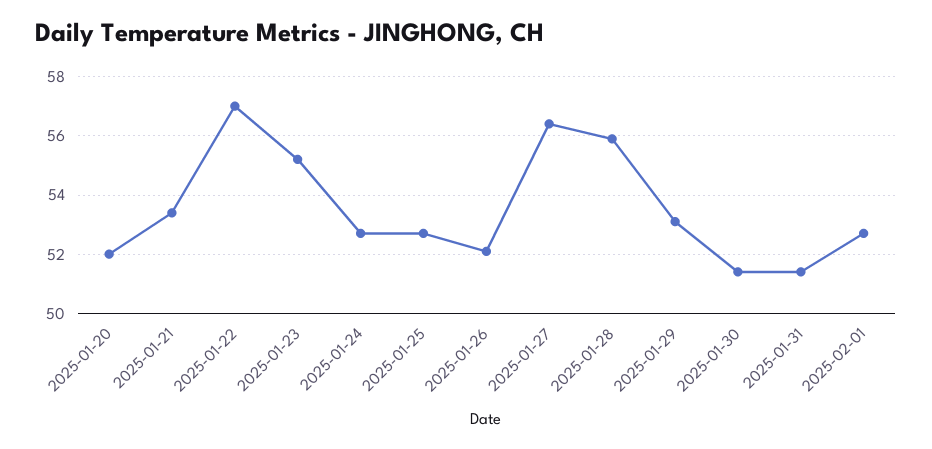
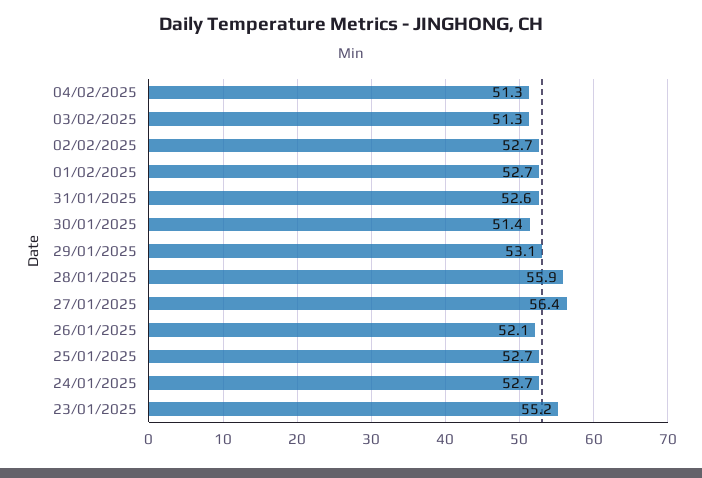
2025-01-20: 52 -> none
2025-01-21: 53.5 -> none
2025-01-22: 57 -> none
2025-01-31: 51.5 -> 52.6
04/02/2025: none -> 51.3
03/02/2025: none -> 51.3
02/02/2025: none -> 52.7

